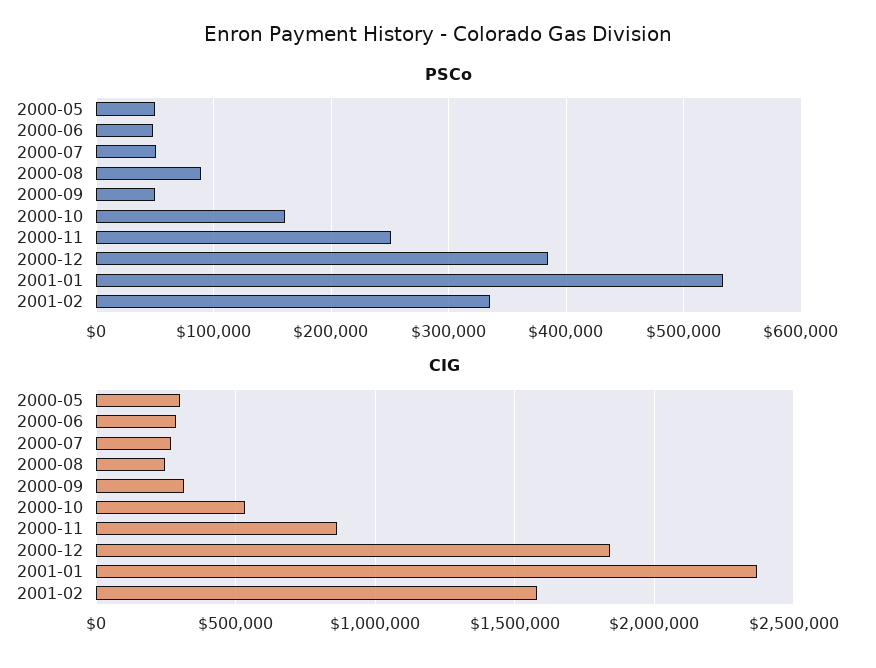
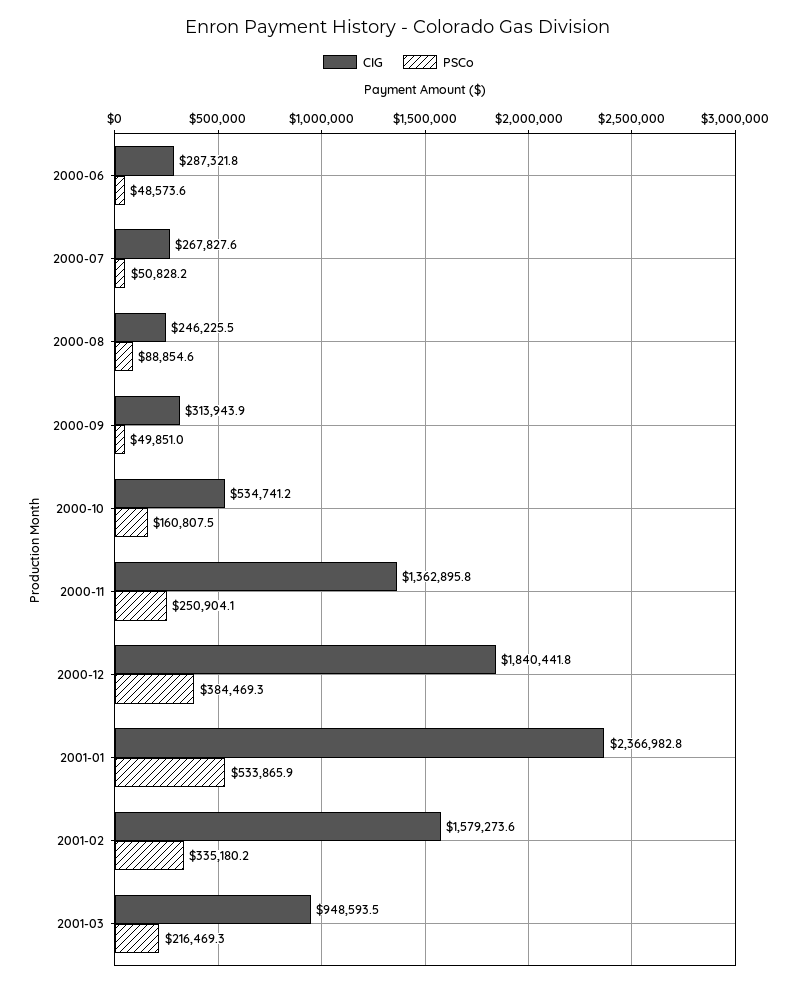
PSCo, 2000-05: 50000 -> none
CIG, 2000-05: 300000 -> none
CIG, 2000-11: 850000 -> 1362895.8
CIG, 2001-03: none -> 948593.5
PSCo, 2001-03: none -> 216469.3

